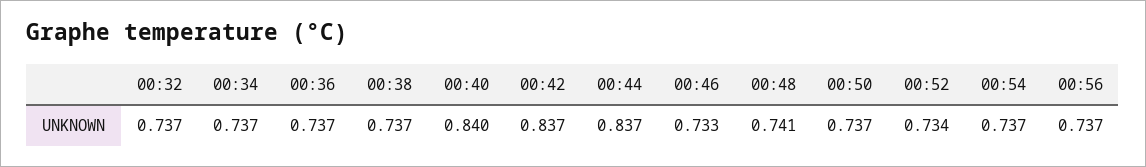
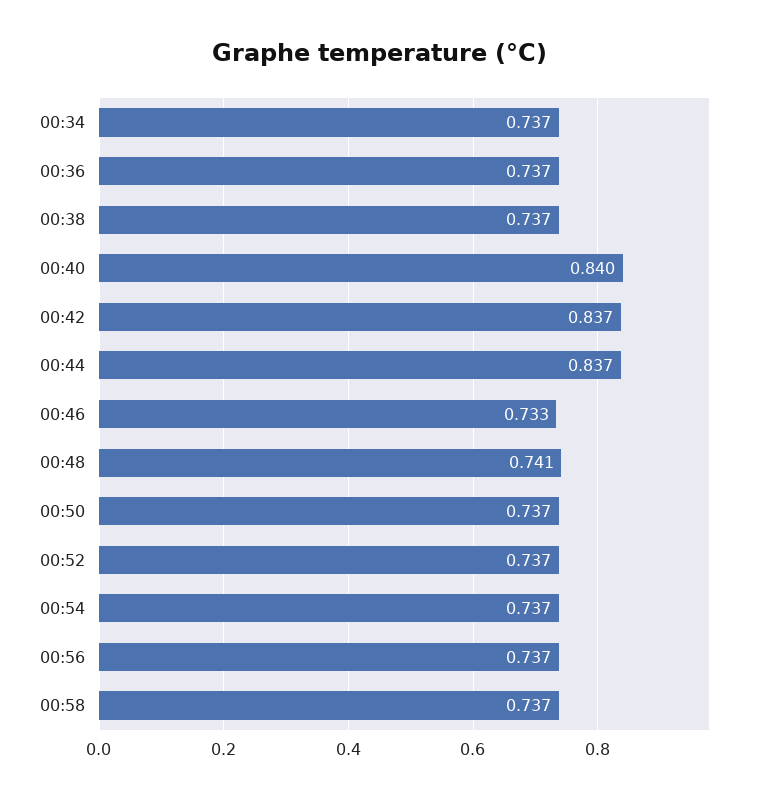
00:32: 0.737 -> none
00:52: 0.734 -> 0.737
00:58: none -> 0.737

